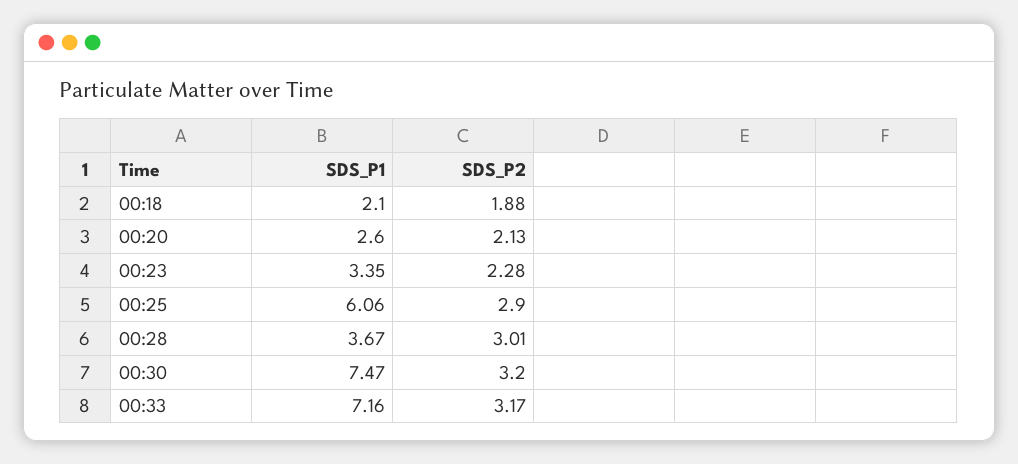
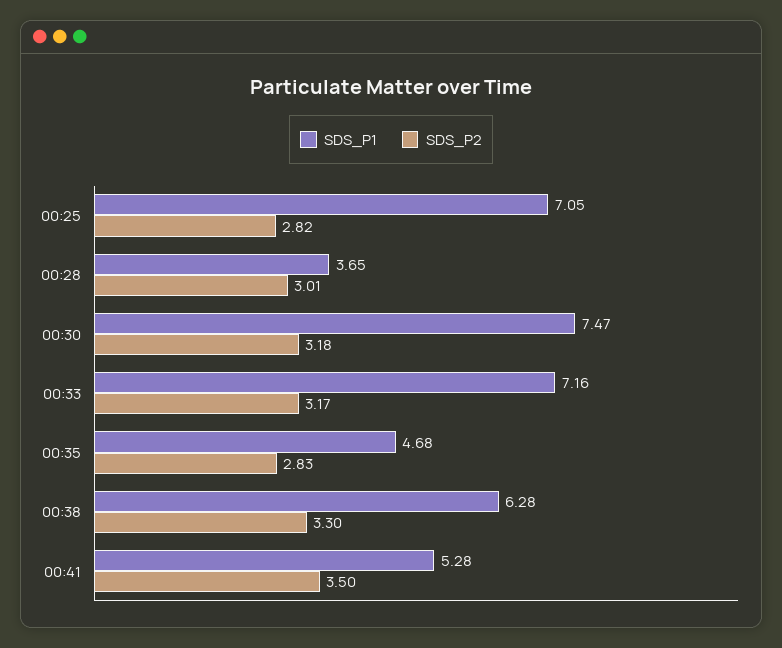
SDS_P1, 00:18: 2.1 -> none
SDS_P2, 00:18: 1.88 -> none
SDS_P1, 00:20: 2.6 -> none
SDS_P2, 00:20: 2.13 -> none
SDS_P1, 00:23: 3.35 -> none
SDS_P2, 00:23: 2.28 -> none
SDS_P1, 00:25: 6.06 -> 7.05
SDS_P2, 00:25: 2.9 -> 2.82
SDS_P1, 00:28: 3.67 -> 3.65
SDS_P2, 00:30: 3.2 -> 3.18
SDS_P1, 00:35: none -> 4.68
SDS_P2, 00:35: none -> 2.83
SDS_P1, 00:38: none -> 6.28
SDS_P2, 00:38: none -> 3.3
SDS_P1, 00:41: none -> 5.28
SDS_P2, 00:41: none -> 3.5

